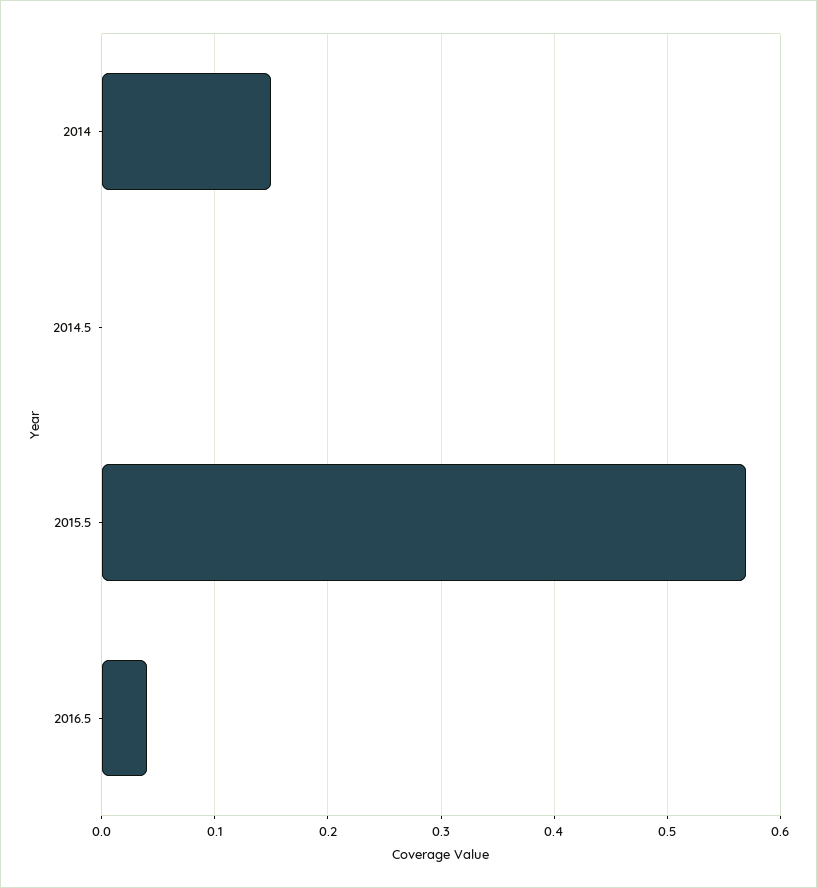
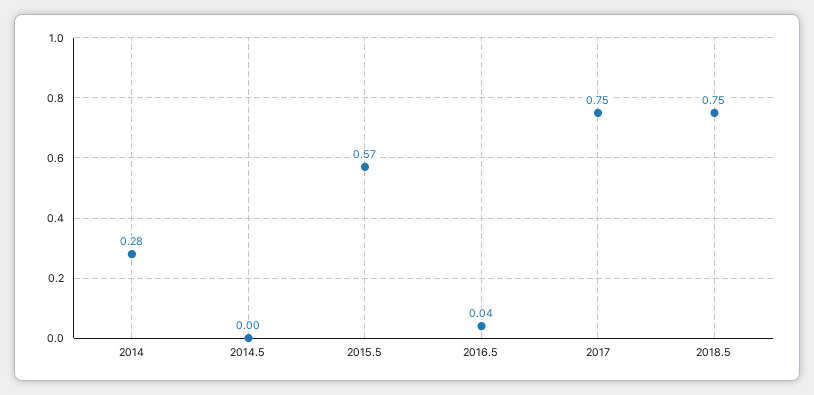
2014: 0.15 -> 0.28
2017: none -> 0.75
2018.5: none -> 0.75

